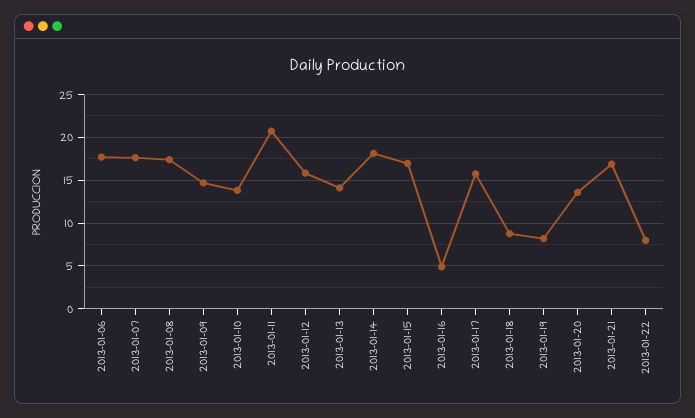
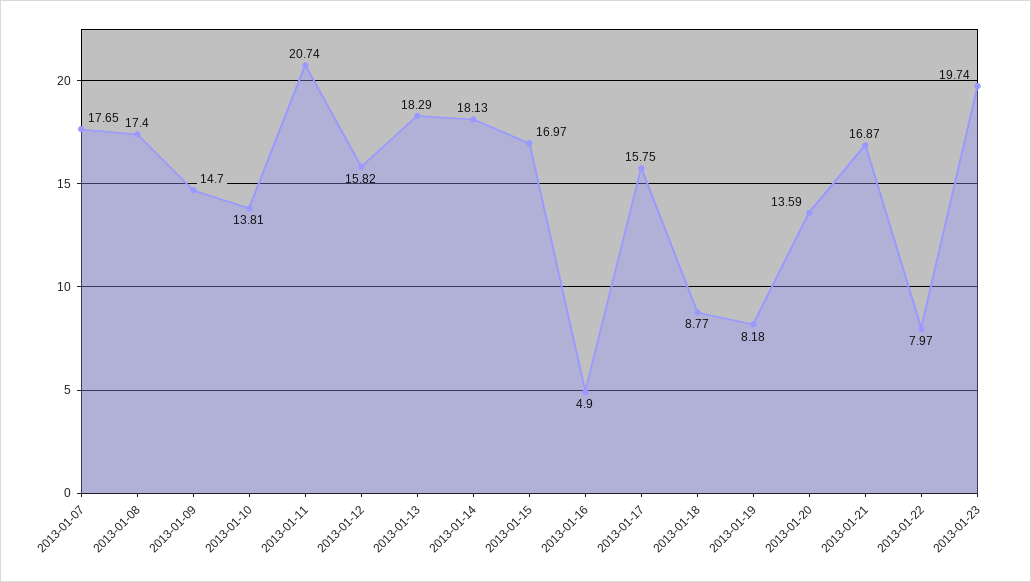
2013-01-06: 18 -> none
2013-01-13: 14 -> 18.29
2013-01-23: none -> 19.74

